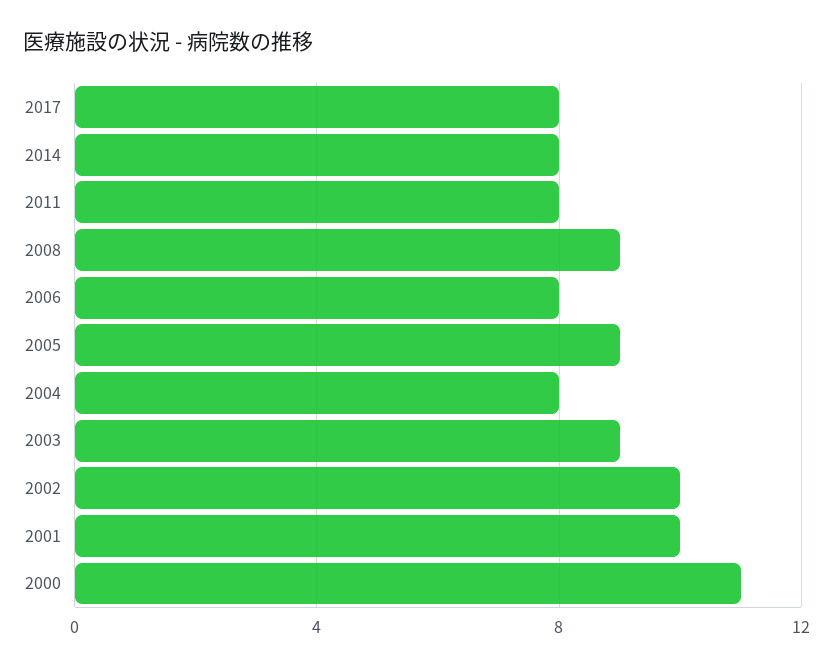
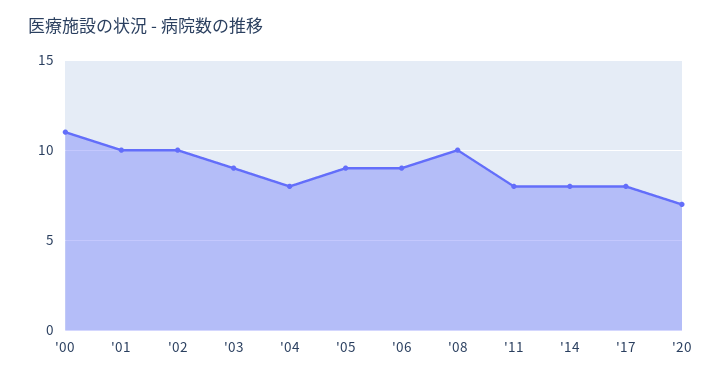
2008: 9 -> 10
2006: 8 -> 9
'20: none -> 7

